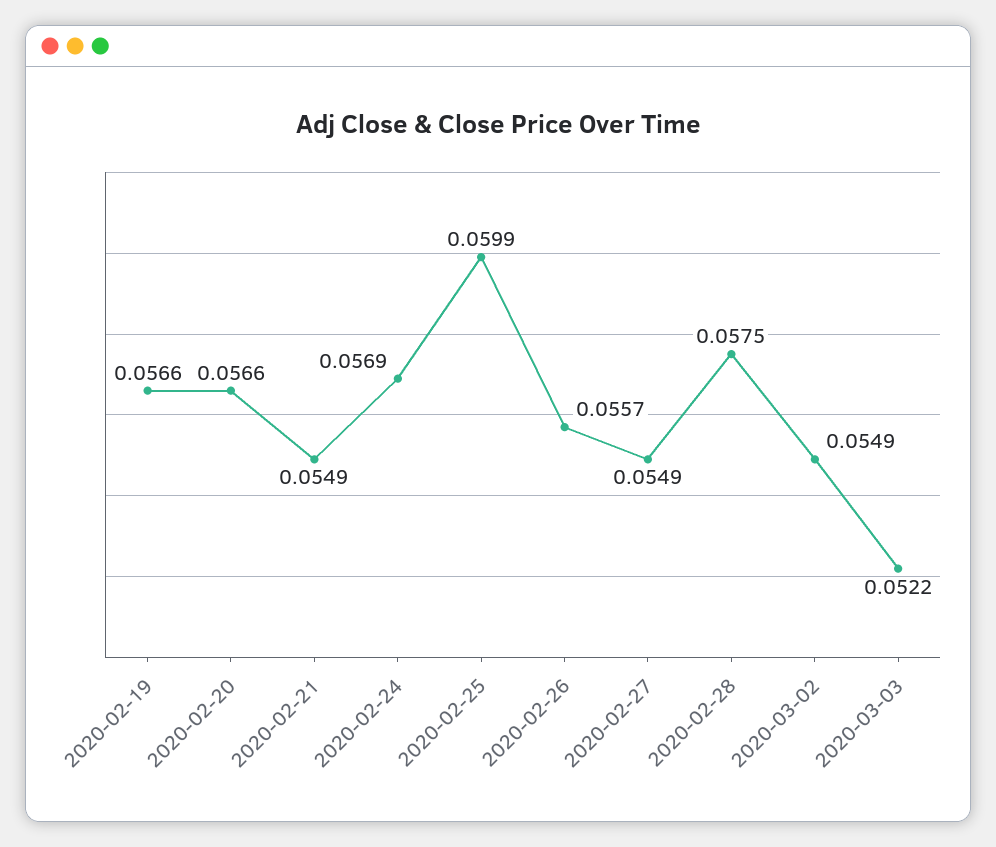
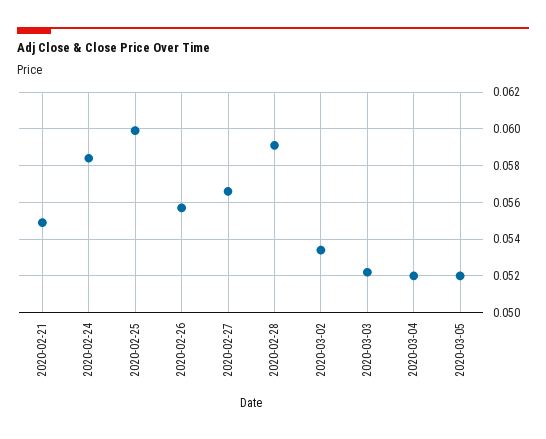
2020-02-19: 0.0566 -> none
2020-02-20: 0.0566 -> none
2020-02-24: 0.0569 -> 0.0585
2020-02-27: 0.0549 -> 0.0565
2020-02-28: 0.0575 -> 0.059
2020-03-02: 0.0549 -> 0.0535
2020-03-04: none -> 0.052
2020-03-05: none -> 0.052

